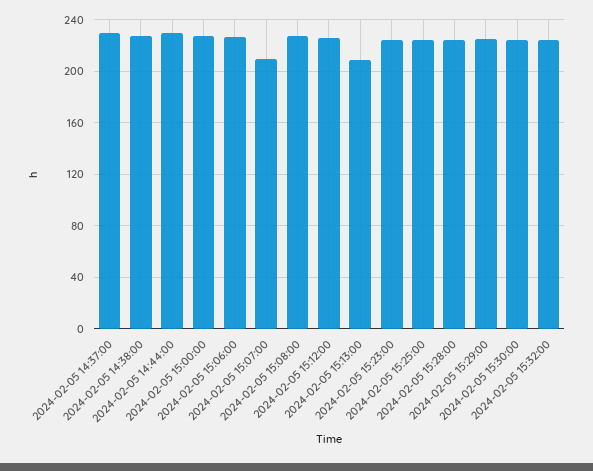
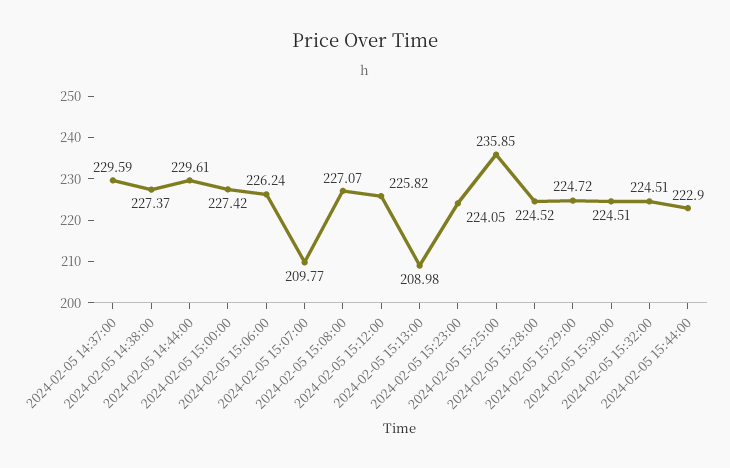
2024-02-05 15:25:00: 225 -> 235.85
2024-02-05 15:44:00: none -> 222.9

